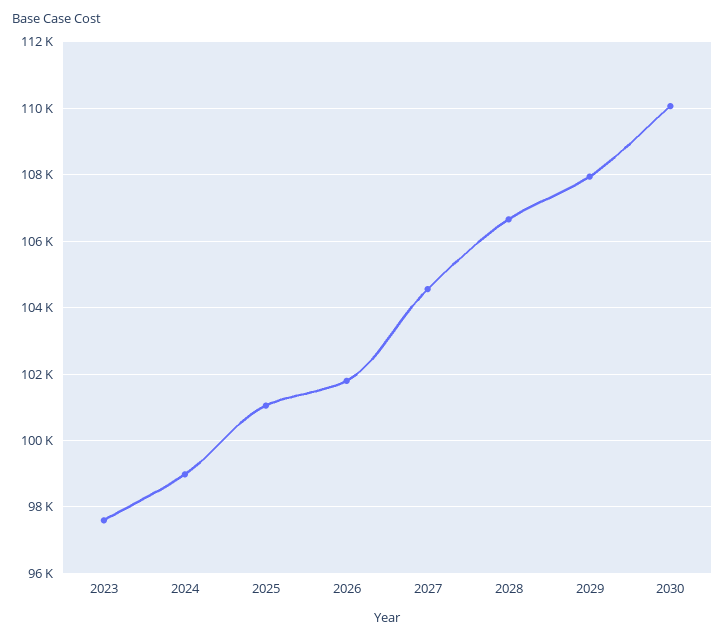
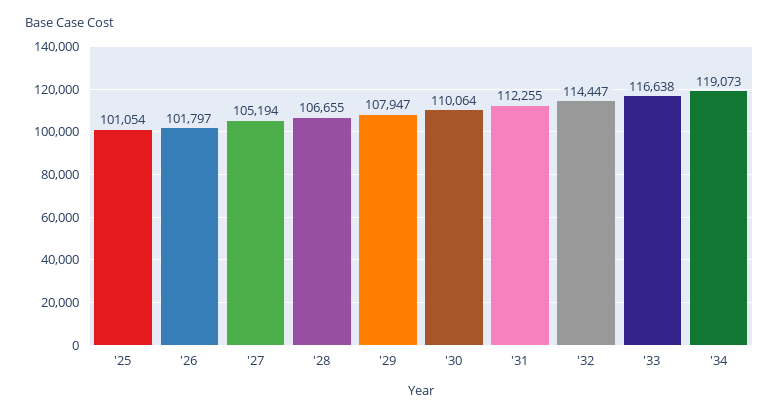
2023: 97600 -> none
2024: 99000 -> none
2027: 104600 -> 105194
'31: none -> 112255
'32: none -> 114447
'33: none -> 116638
'34: none -> 119073

